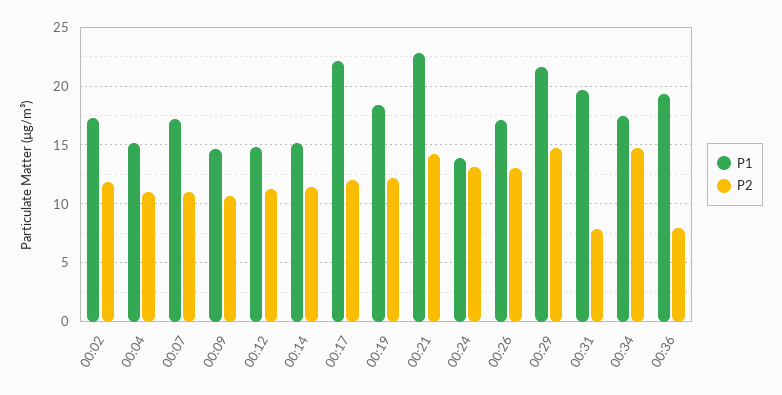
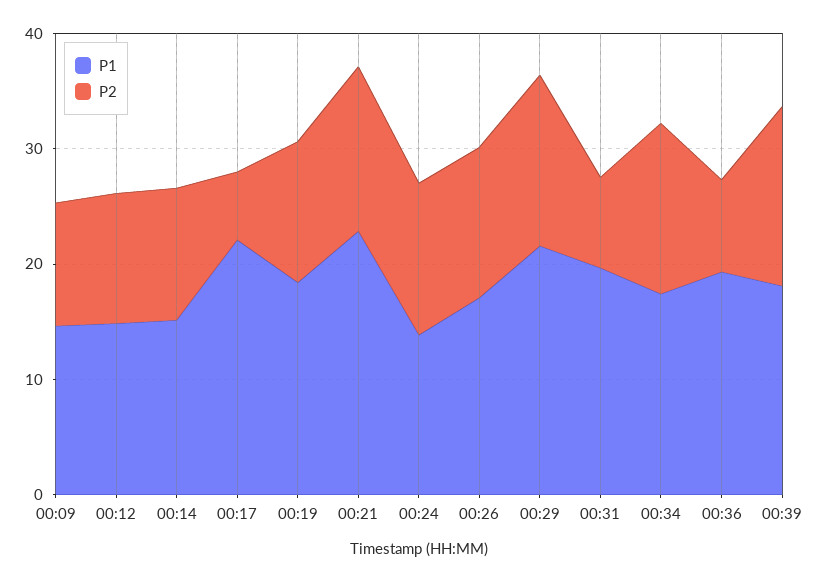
P1, 00:02: 17 -> none
P2, 00:02: 12 -> none
P1, 00:04: 15 -> none
P2, 00:04: 11 -> none
P1, 00:07: 17 -> none
P2, 00:07: 11 -> none
P2, 00:17: 12 -> 6
P1, 00:39: none -> 18
P2, 00:39: none -> 16

